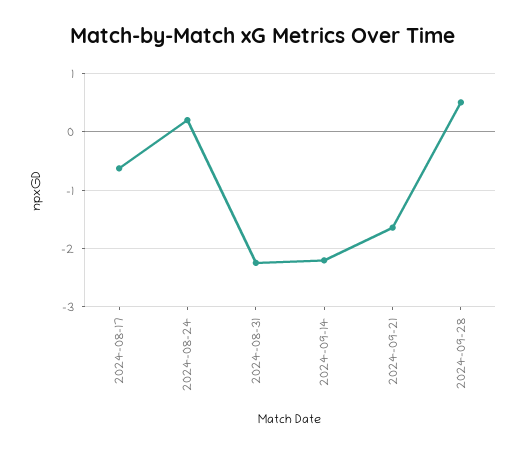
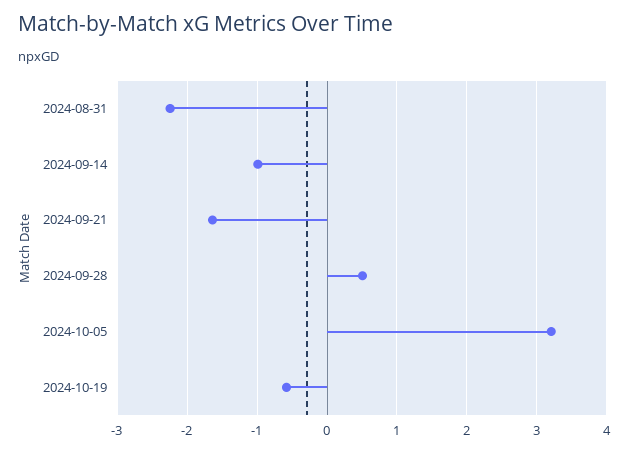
2024-08-17: -0.6 -> none
2024-08-24: 0.2 -> none
2024-09-14: -2.2 -> -1
2024-10-05: none -> 3.2
2024-10-19: none -> -0.6

